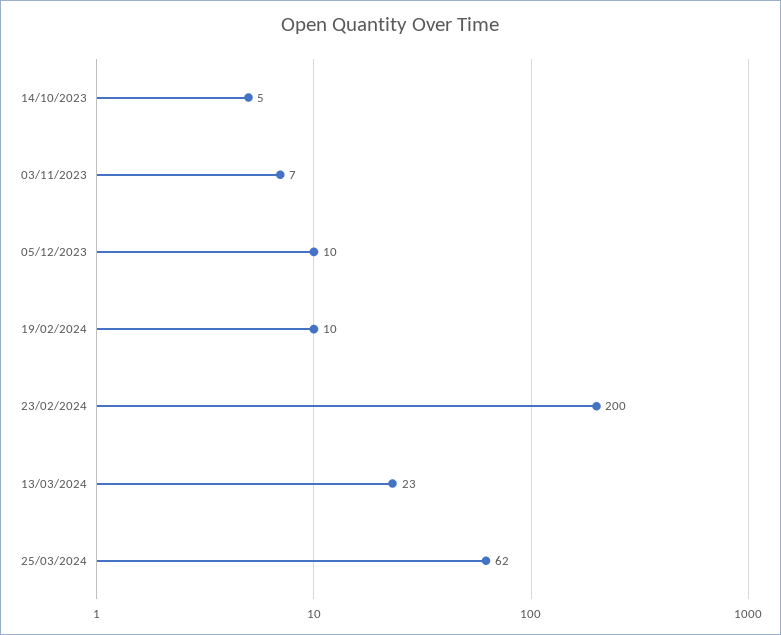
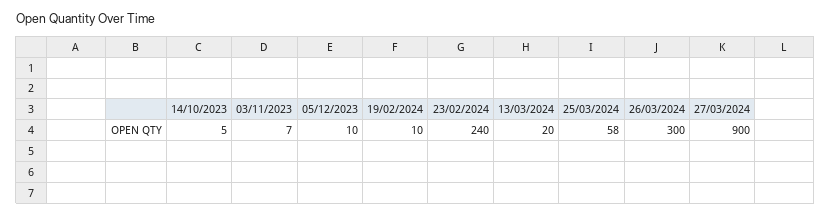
23/02/2024: 200 -> 240
13/03/2024: 23 -> 20
25/03/2024: 62 -> 58
26/03/2024: none -> 300
27/03/2024: none -> 900

